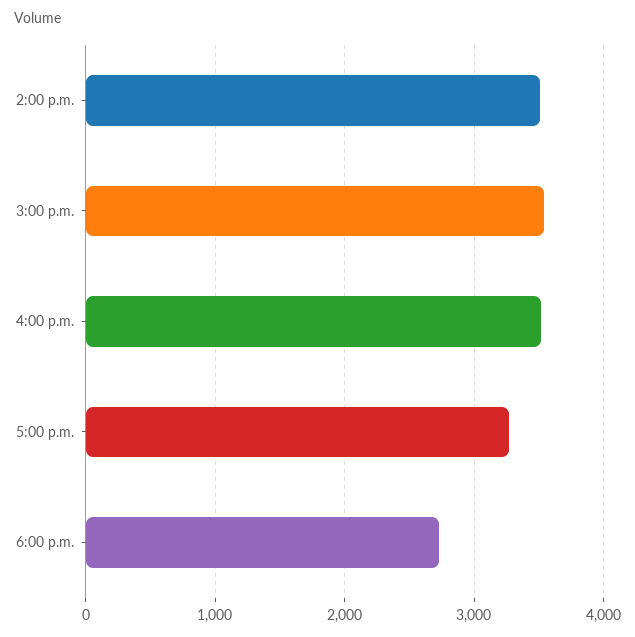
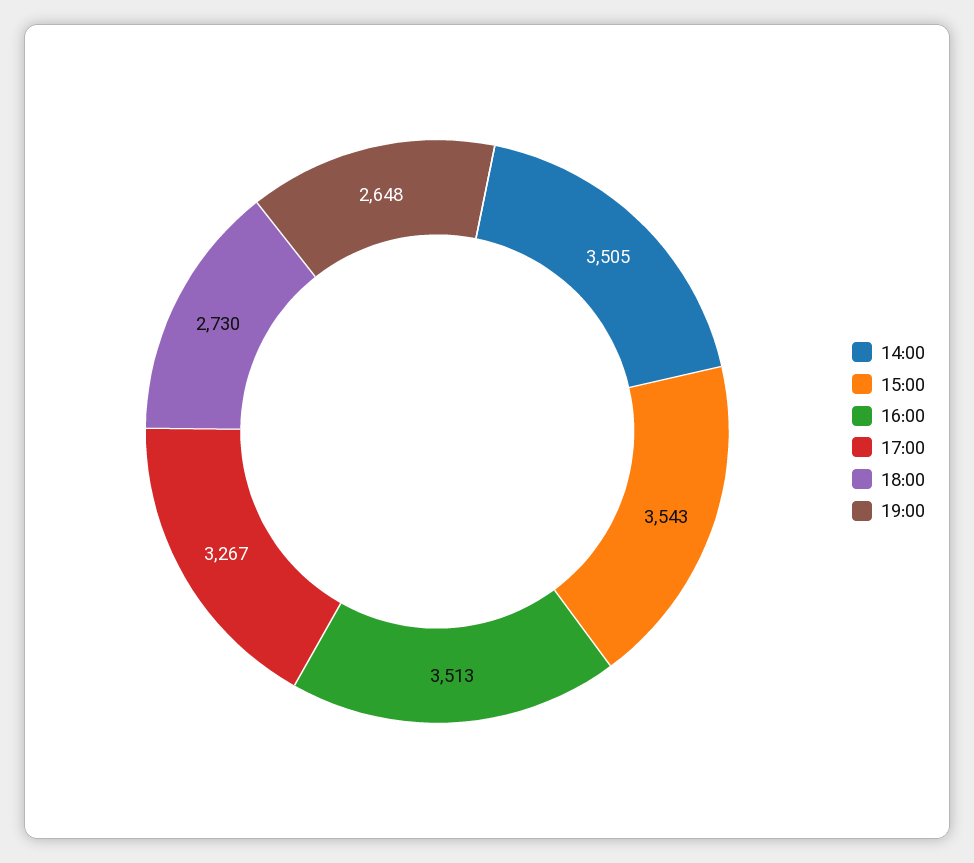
19:00: none -> 2648

